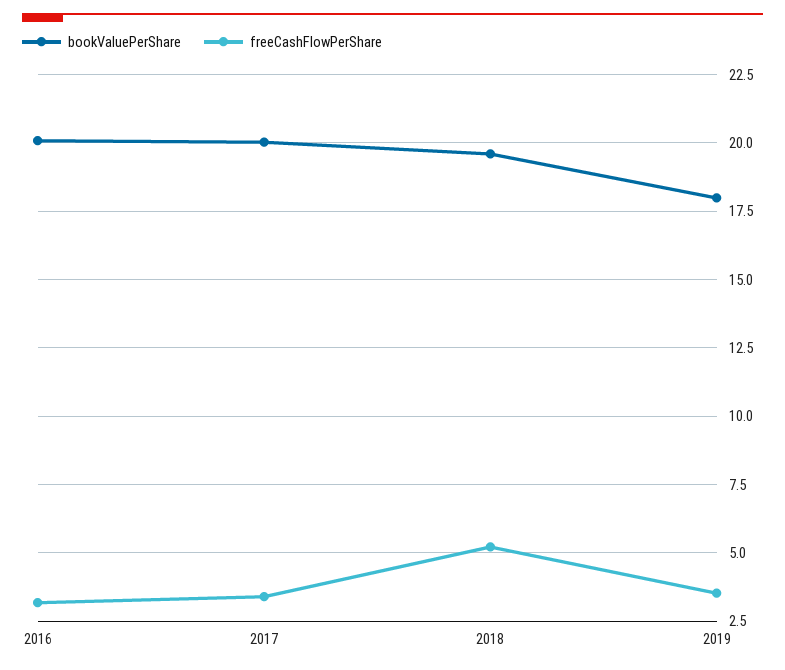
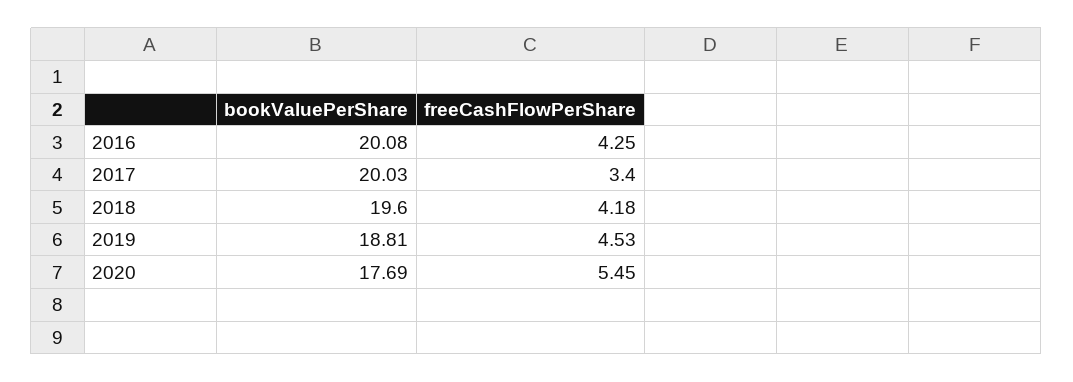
freeCashFlowPerShare, 2016: 3.25 -> 4.25
freeCashFlowPerShare, 2018: 5.25 -> 4.18
bookValuePerShare, 2019: 18 -> 18.81
freeCashFlowPerShare, 2019: 3.5 -> 4.53
bookValuePerShare, 2020: none -> 17.69
freeCashFlowPerShare, 2020: none -> 5.45

